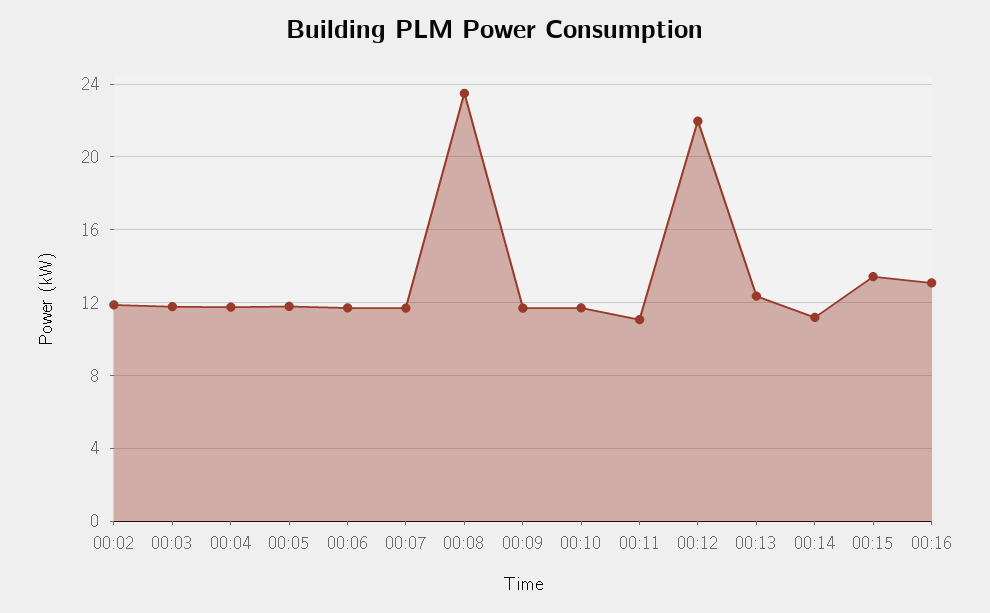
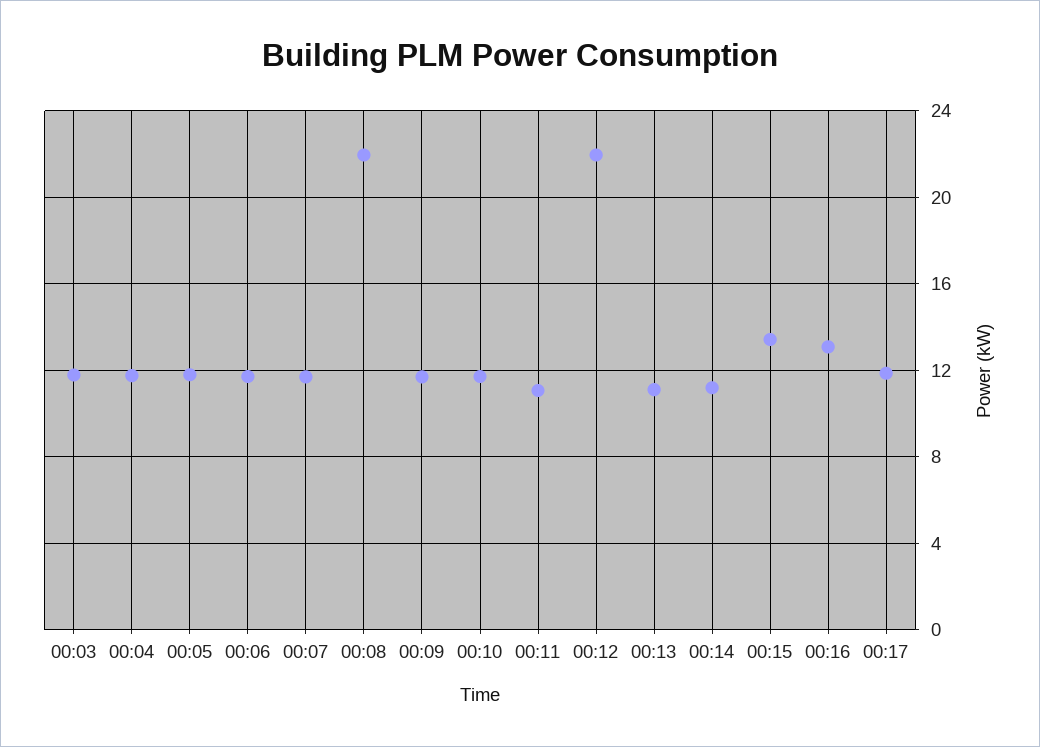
00:02: 12 -> none
00:08: 23.5 -> 22
00:13: 12.5 -> 11
00:17: none -> 12

